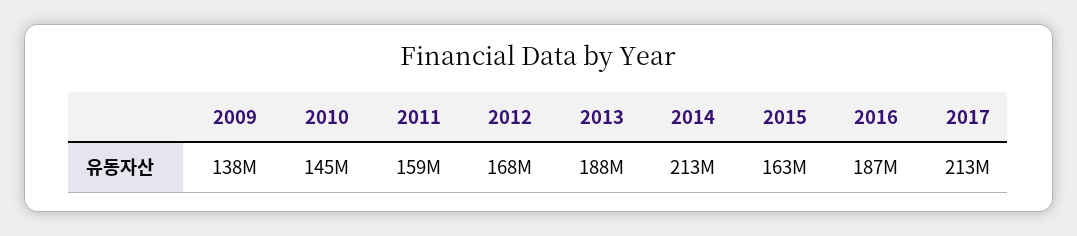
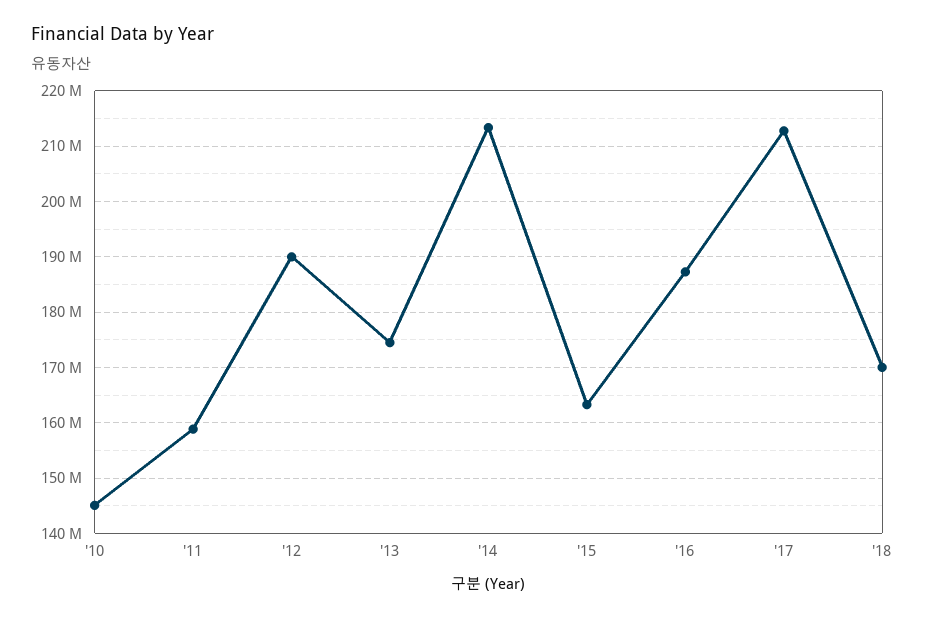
2009: 138000000 -> none
2012: 168000000 -> 190000000
2013: 188000000 -> 174000000
'18: none -> 170000000

